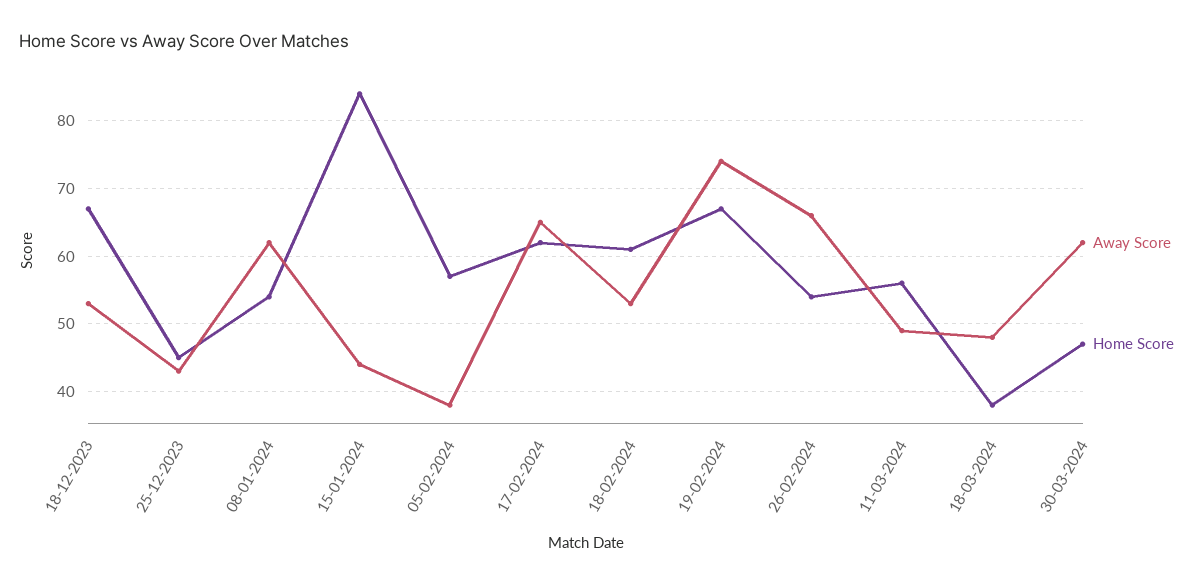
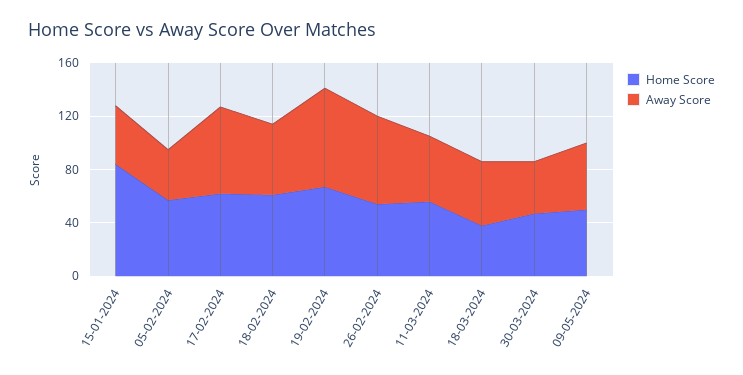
Away Score, 18-12-2023: 53 -> none
Home Score, 18-12-2023: 67 -> none
Away Score, 25-12-2023: 43 -> none
Home Score, 25-12-2023: 45 -> none
Away Score, 08-01-2024: 62 -> none
Home Score, 08-01-2024: 54 -> none
Away Score, 30-03-2024: 62 -> 40
Home Score, 09-05-2024: none -> 50
Away Score, 09-05-2024: none -> 50

